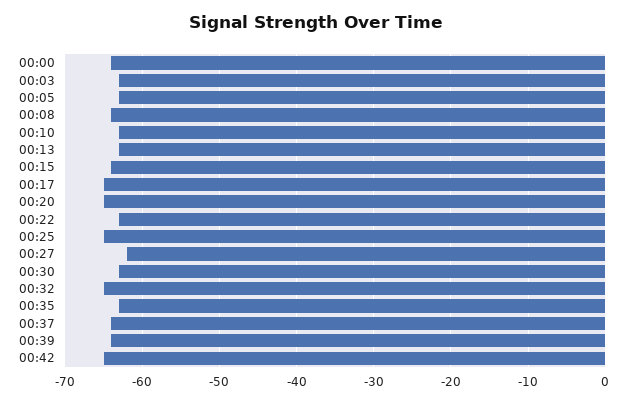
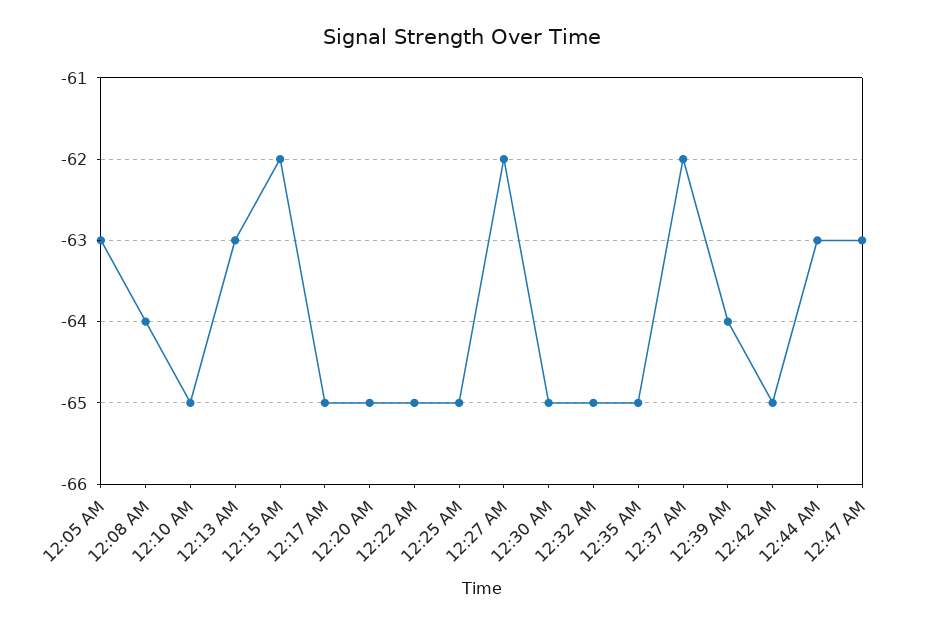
00:00: -64 -> none
00:03: -63 -> none
00:10: -63 -> -65
00:15: -64 -> -62
00:22: -63 -> -65
00:30: -63 -> -65
00:35: -63 -> -65
00:37: -64 -> -62
12:44 AM: none -> -63
12:47 AM: none -> -63

